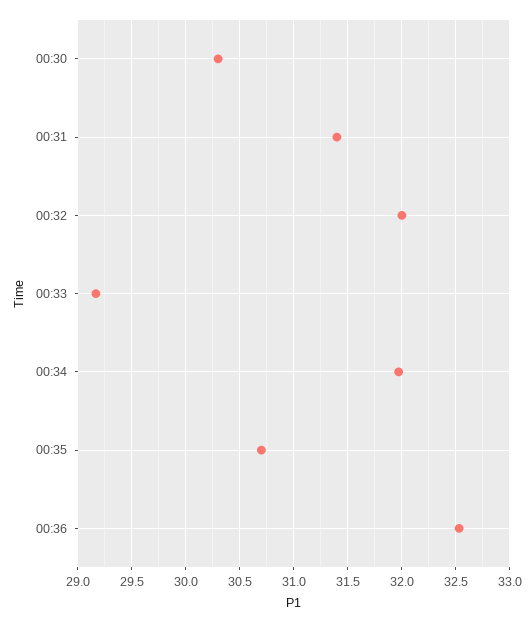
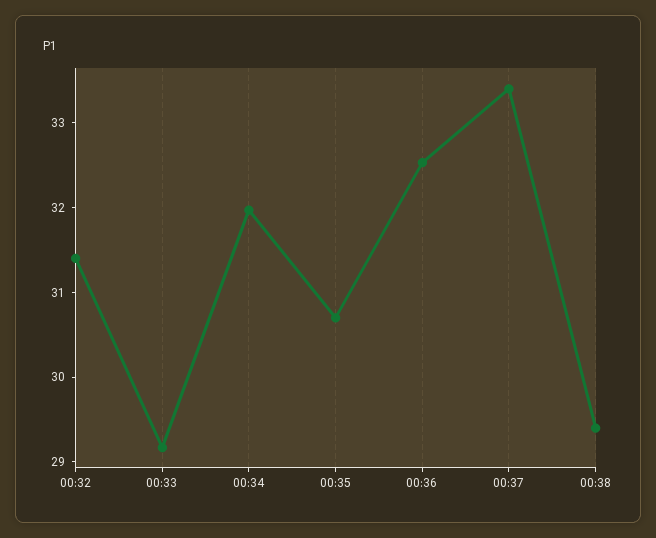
00:30: 30.3 -> none
00:31: 31.4 -> none
00:32: 32 -> 31.4
00:37: none -> 33.4
00:38: none -> 29.4

